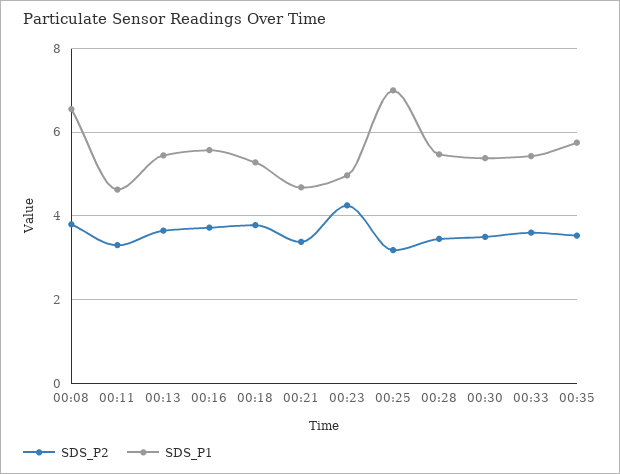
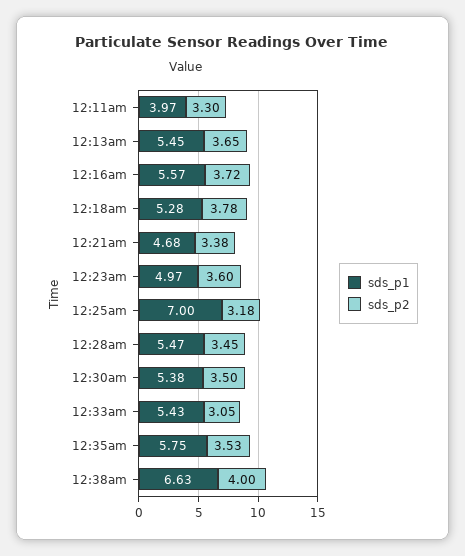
SDS_P2, 00:08: 3.8 -> none
SDS_P1, 00:08: 6.6 -> none
SDS_P1, 00:11: 4.6 -> 3.97
SDS_P2, 00:23: 4.2 -> 3.6
SDS_P2, 00:33: 3.6 -> 3.05
SDS_P1, 12:38am: none -> 6.63
SDS_P2, 12:38am: none -> 4

